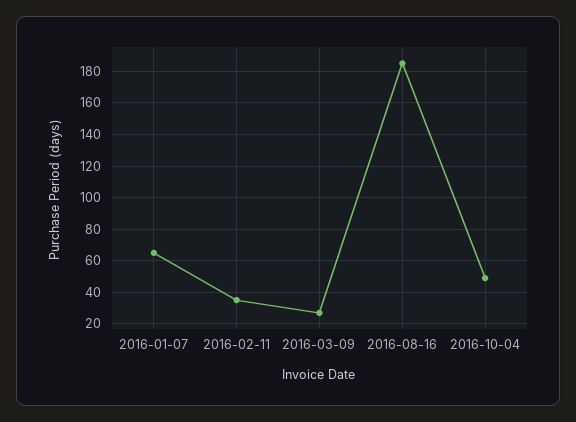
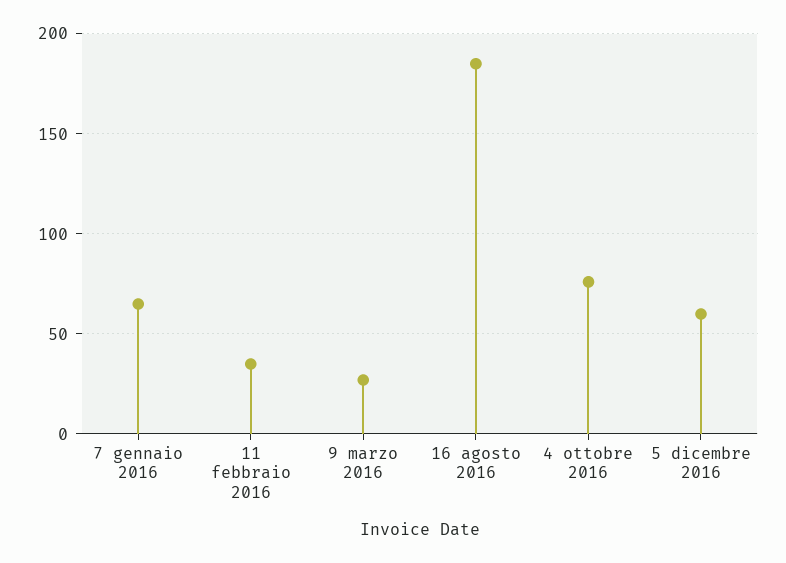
2016-10-04: 50 -> 75
5 dicembre 2016: none -> 60

